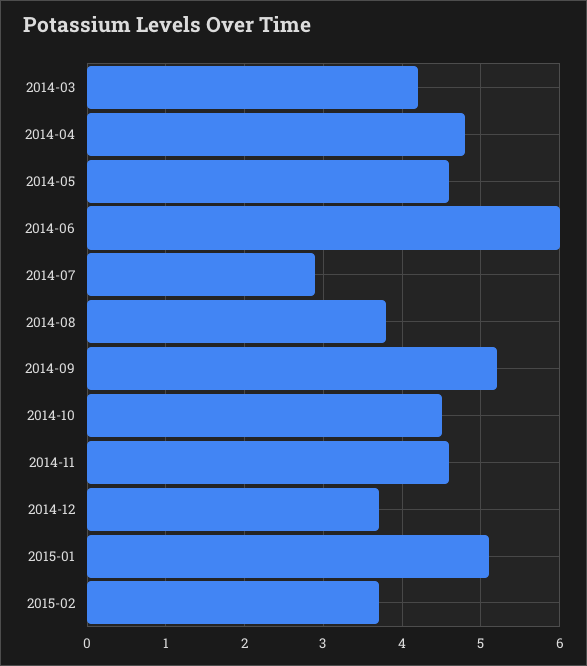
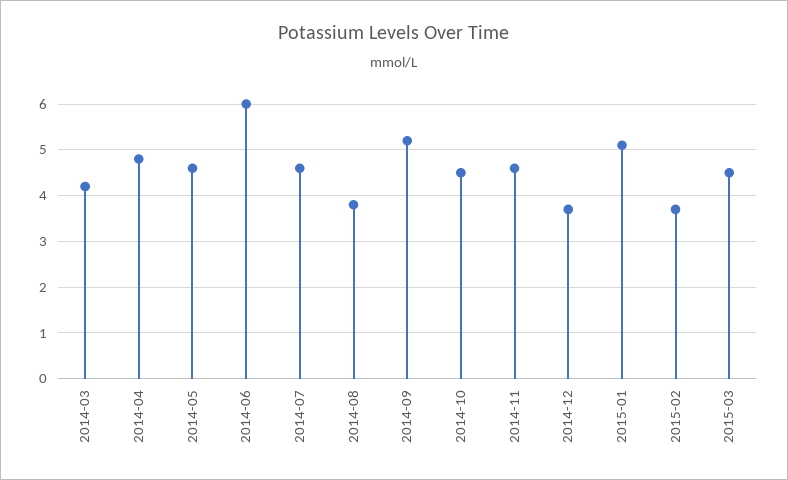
2014-07: 2.9 -> 4.5
2015-03: none -> 4.5

